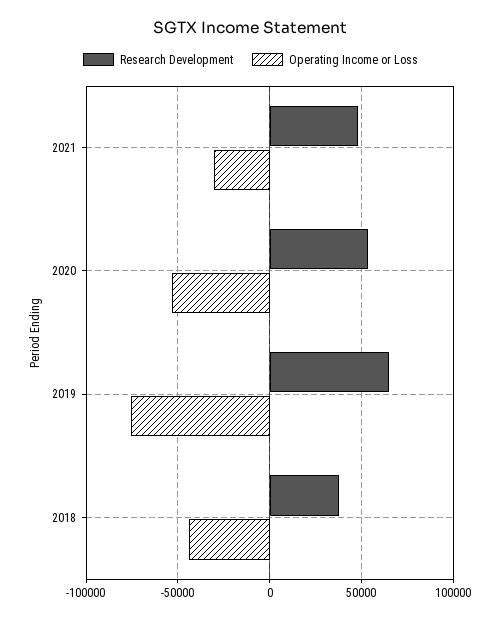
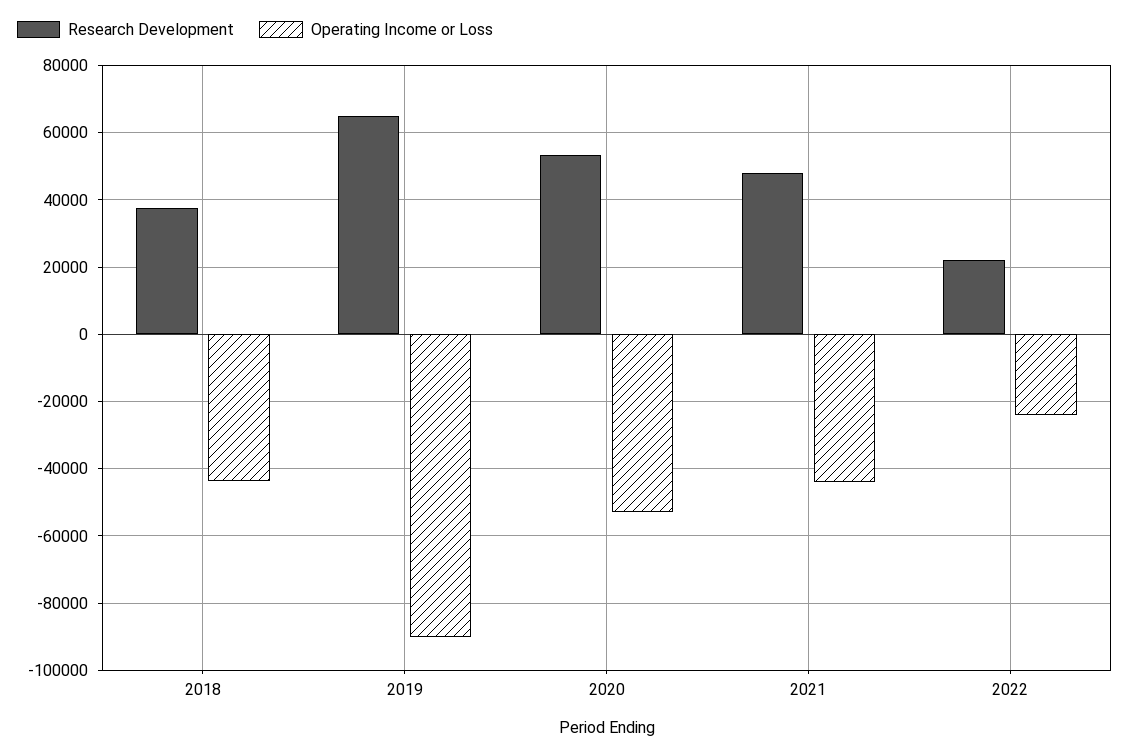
Operating Income or Loss, 2021: -30000 -> -44000
Operating Income or Loss, 2019: -75000 -> -90000
Research Development, 2022: none -> 22000
Operating Income or Loss, 2022: none -> -24000

